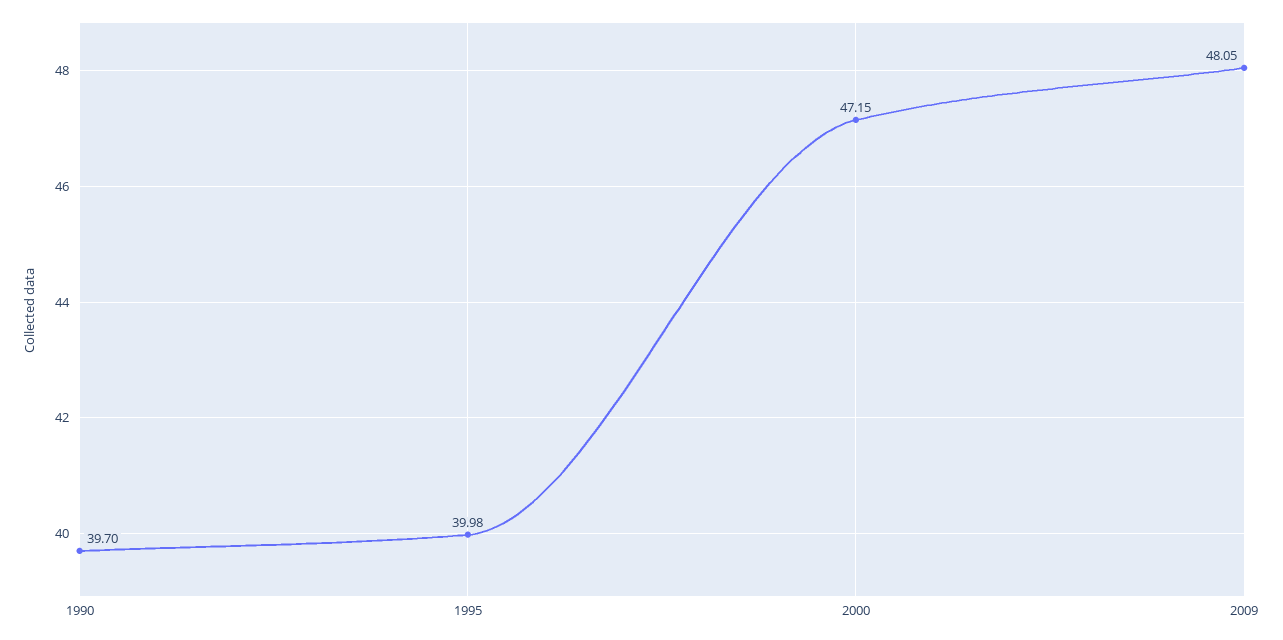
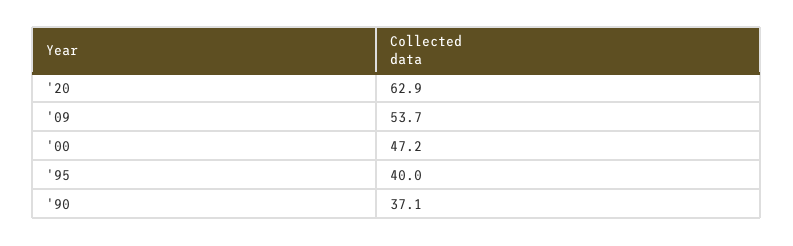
1990: 39.7 -> 37.1
2009: 48.05 -> 53.7
'20: none -> 62.9

